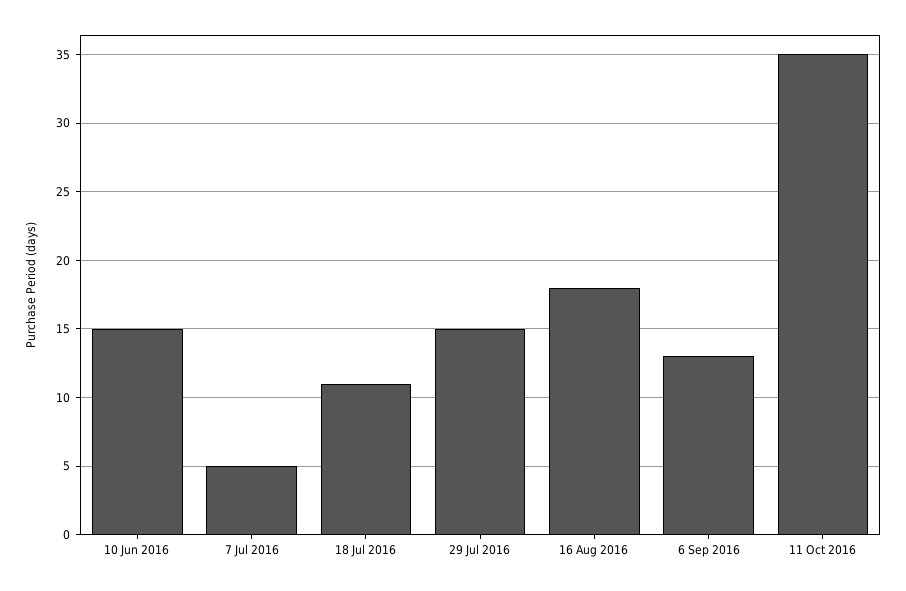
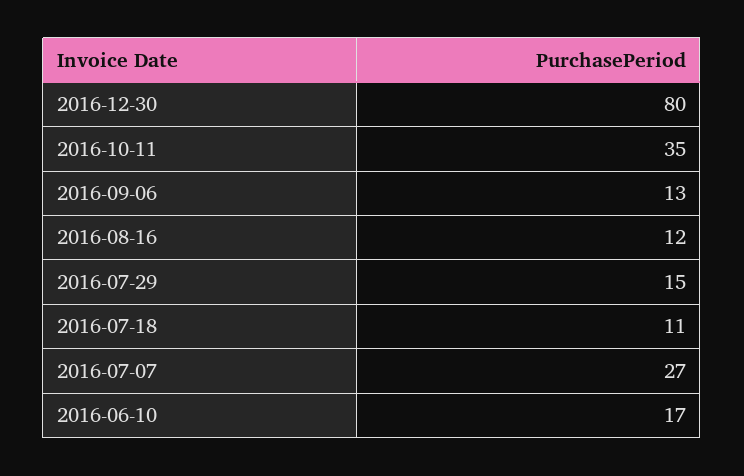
10 Jun 2016: 15 -> 17
7 Jul 2016: 5 -> 27
16 Aug 2016: 18 -> 12
2016-12-30: none -> 80

